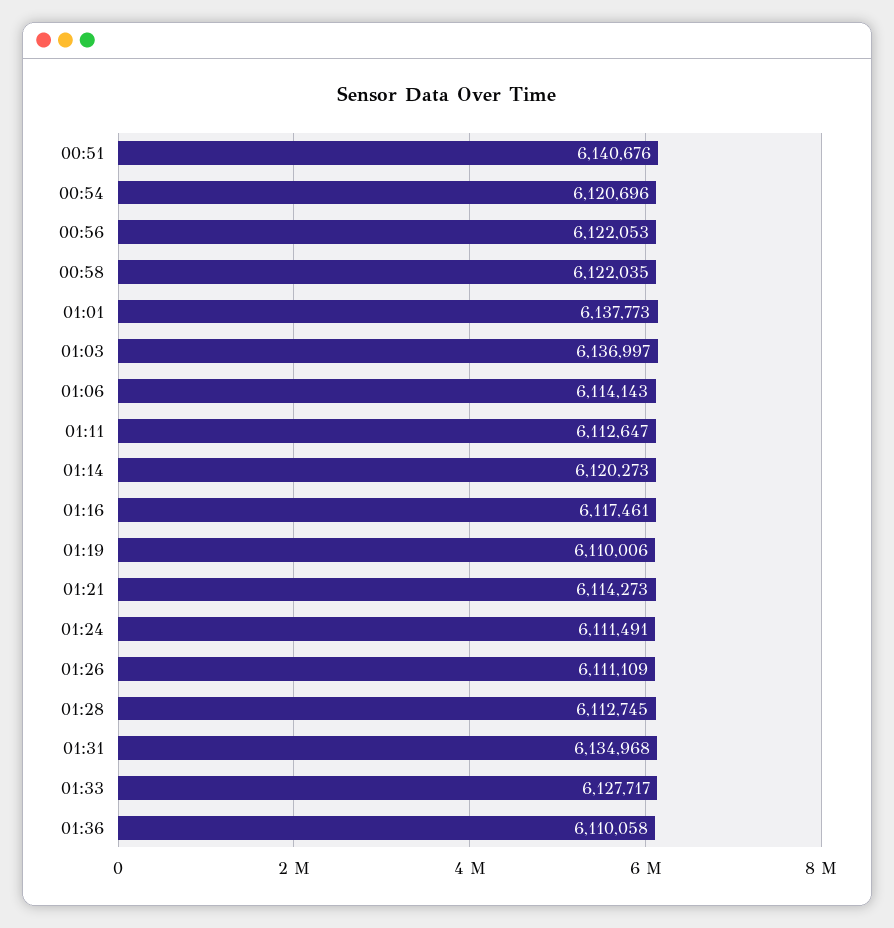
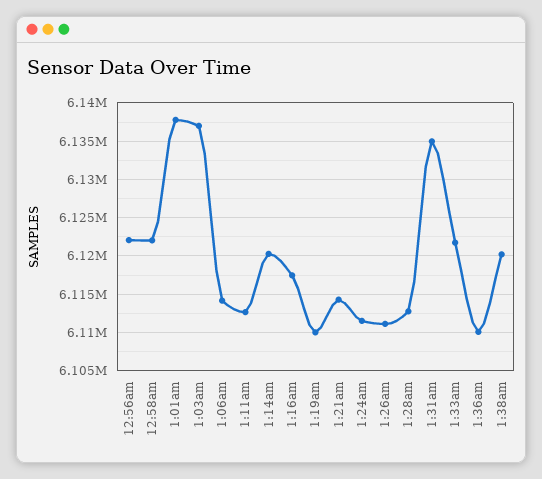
00:51: 6140676 -> none
00:54: 6120696 -> none
01:33: 6127717 -> 6122000
1:38am: none -> 6120000

